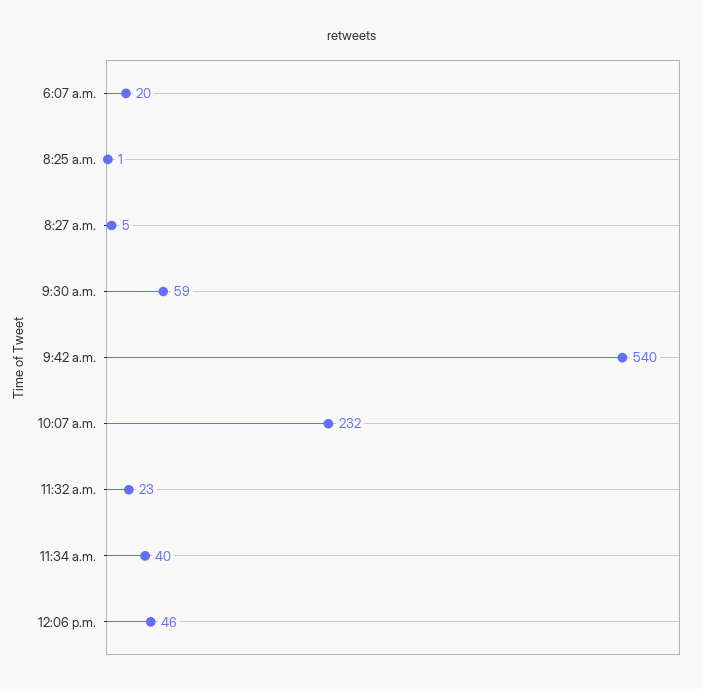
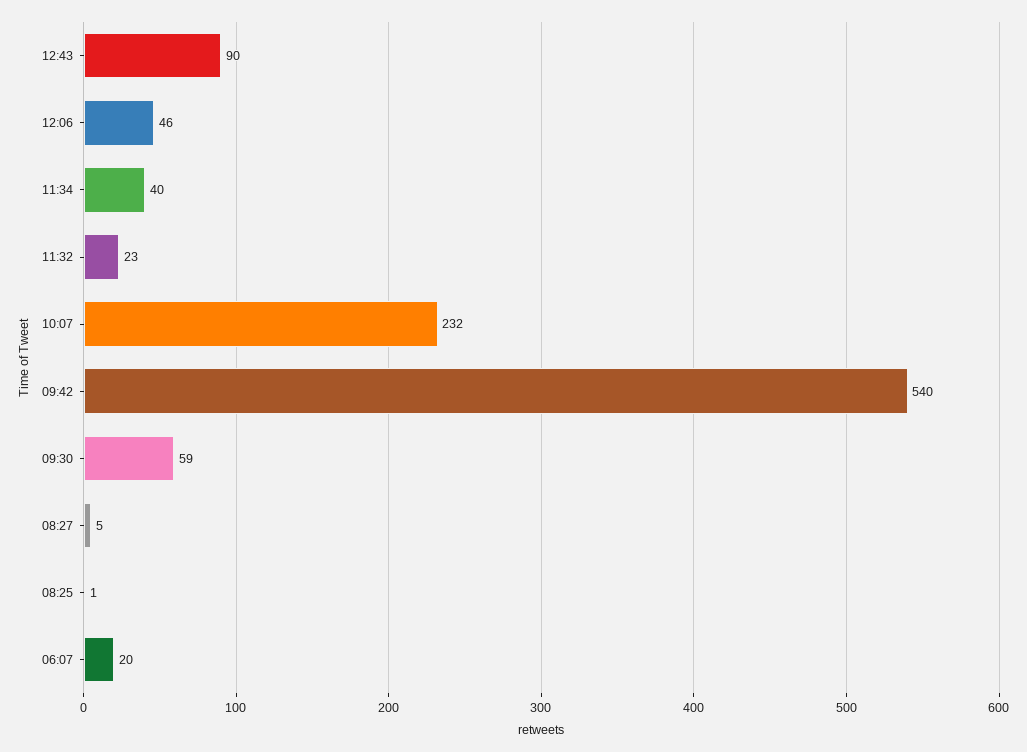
12:43: none -> 90

